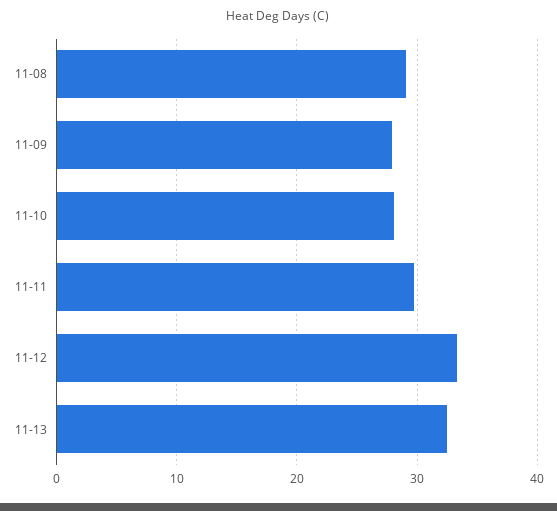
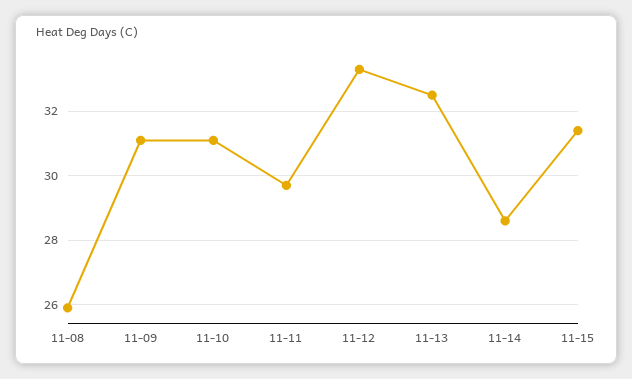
11-08: 29 -> 26
11-09: 28 -> 31
11-10: 28 -> 31
11-14: none -> 28.5
11-15: none -> 31.5

